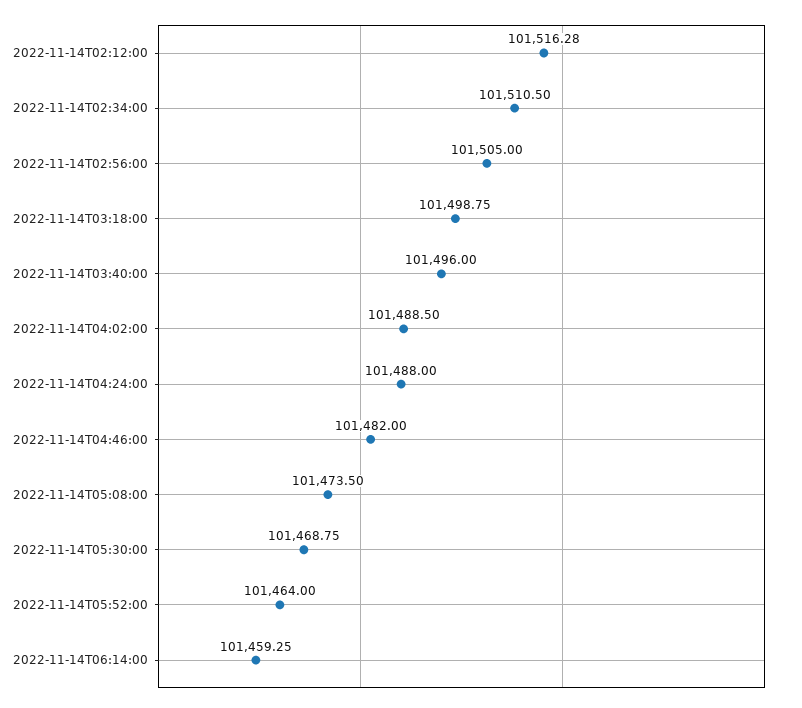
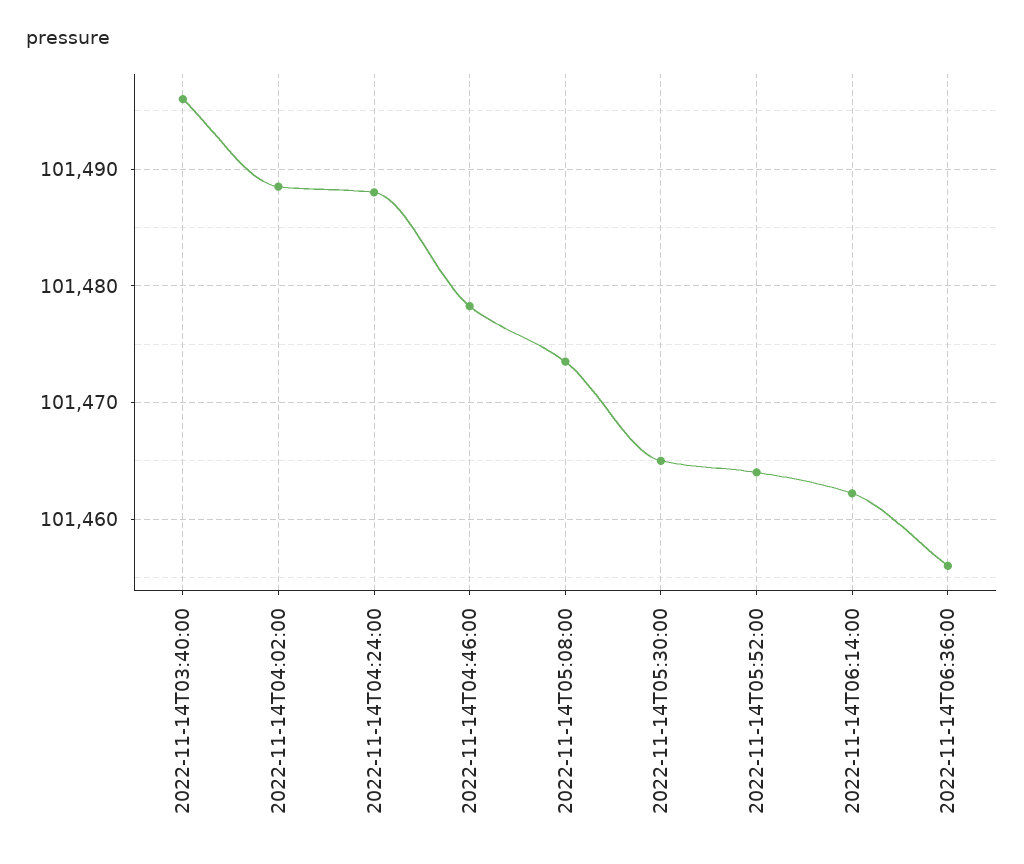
2022-11-14T02:12:00: 101516.28 -> none
2022-11-14T02:34:00: 101510.5 -> none
2022-11-14T02:56:00: 101505 -> none
2022-11-14T03:18:00: 101498.75 -> none
2022-11-14T04:46:00: 101482 -> 101478
2022-11-14T05:30:00: 101468.75 -> 101465
2022-11-14T06:14:00: 101459.25 -> 101462
2022-11-14T06:36:00: none -> 101456

